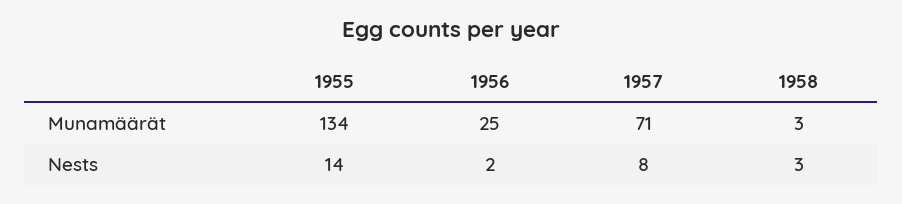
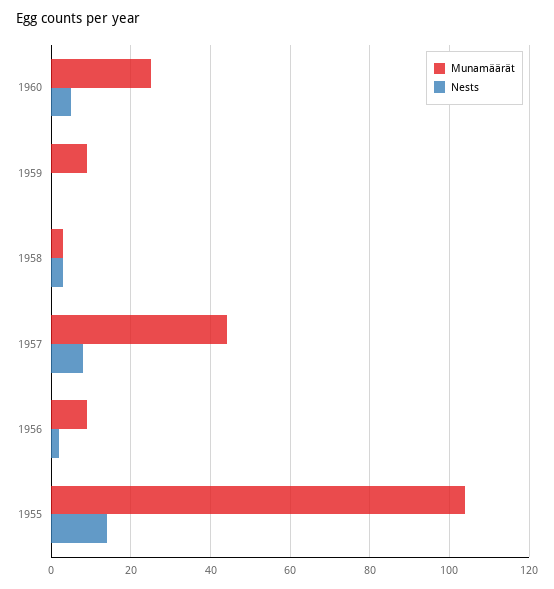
Munamäärät, 1955: 134 -> 105
Munamäärät, 1956: 25 -> 10
Munamäärät, 1957: 71 -> 45
Munamäärät, 1960: none -> 25
Nests, 1960: none -> 5
Munamäärät, 1959: none -> 10
Nests, 1959: none -> 0

